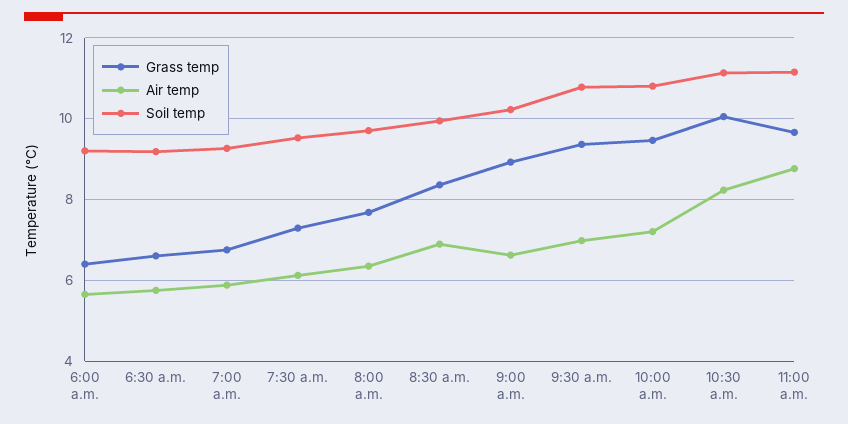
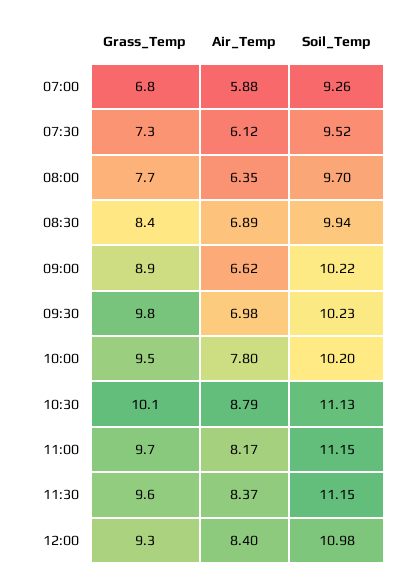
Grass temp, 6:00 a.m.: 6.4 -> none
Air temp, 6:00 a.m.: 5.6 -> none
Soil temp, 6:00 a.m.: 9.2 -> none
Grass temp, 6:30 a.m.: 6.6 -> none
Air temp, 6:30 a.m.: 5.8 -> none
Soil temp, 6:30 a.m.: 9.2 -> none
Grass temp, 9:30 a.m.: 9.4 -> 9.8
Soil temp, 9:30 a.m.: 10.8 -> 10.23
Air temp, 10:00 a.m.: 7.2 -> 7.8
Soil temp, 10:00 a.m.: 10.8 -> 10.2
Air temp, 10:30 a.m.: 8.2 -> 8.79
Air temp, 11:00 a.m.: 8.8 -> 8.17
Grass temp, 11:30: none -> 9.6
Air temp, 11:30: none -> 8.37
Soil temp, 11:30: none -> 11.15
Grass temp, 12:00: none -> 9.3
Air temp, 12:00: none -> 8.4
Soil temp, 12:00: none -> 10.98

